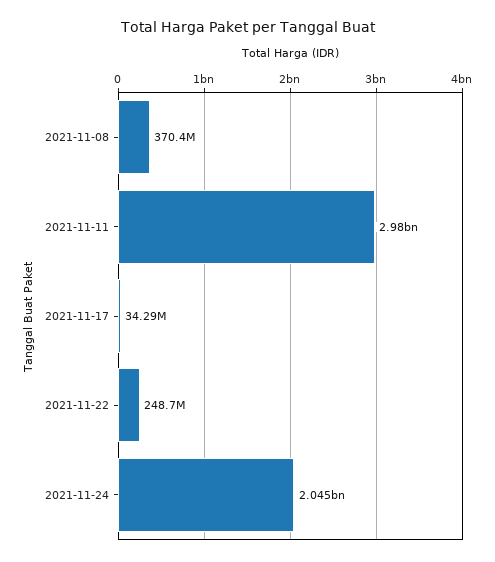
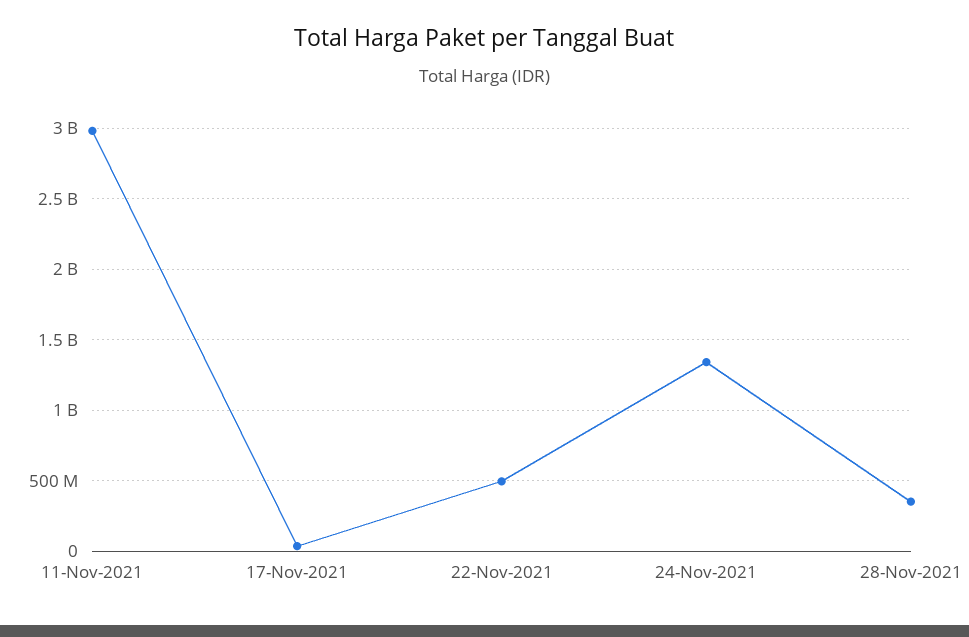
2021-11-08: 370400000 -> none
2021-11-22: 248700000 -> 500000000
2021-11-24: 2045000000 -> 1350000000
28-Nov-2021: none -> 350000000

